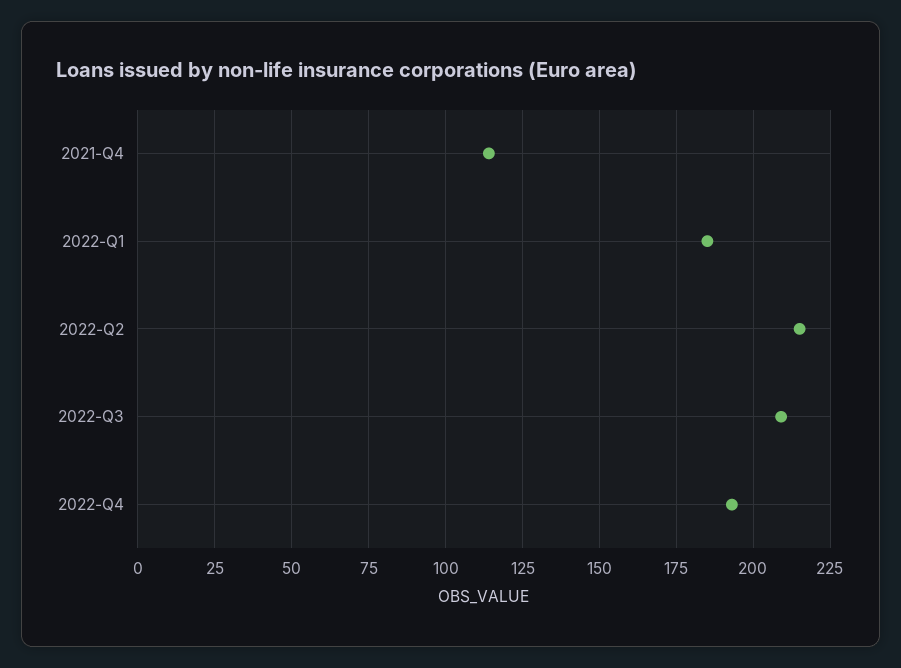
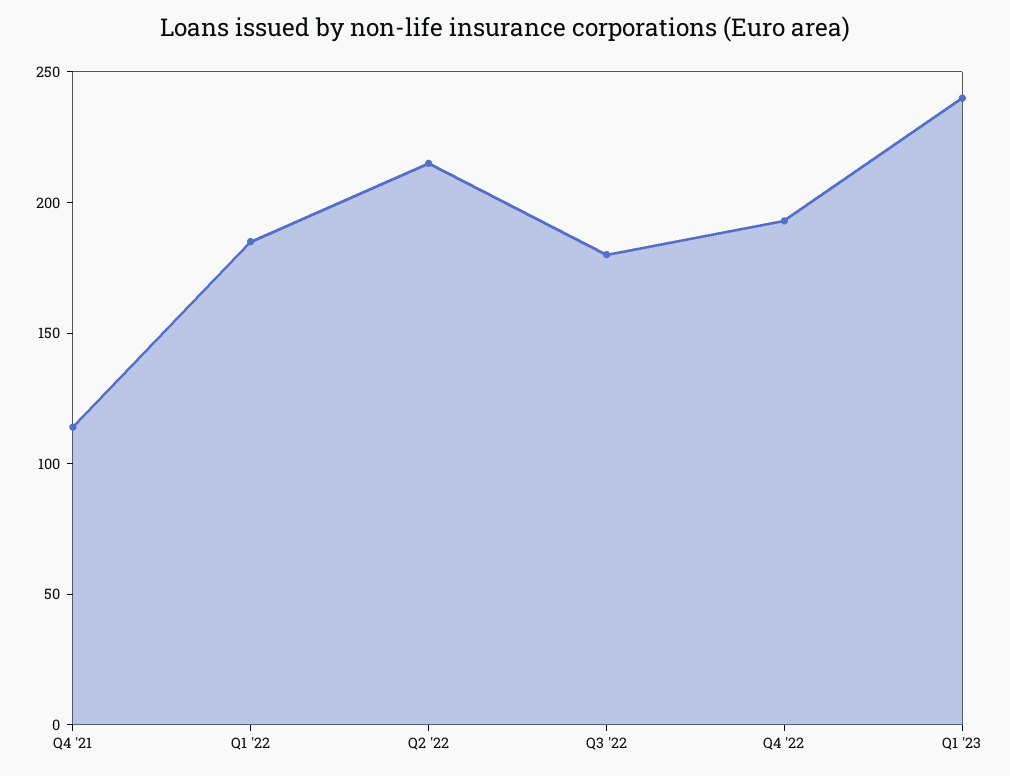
2022-Q3: 210 -> 180
Q1 '23: none -> 240

